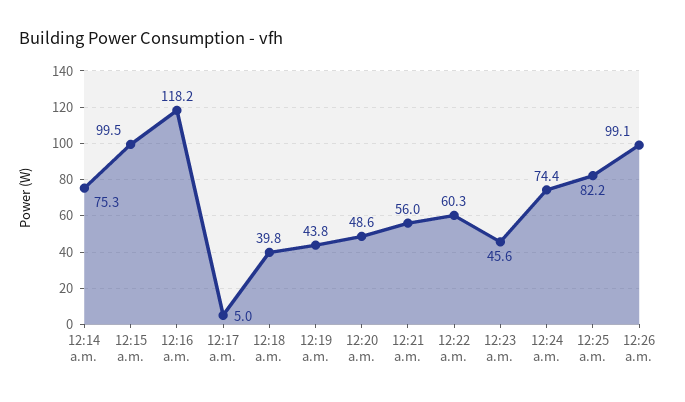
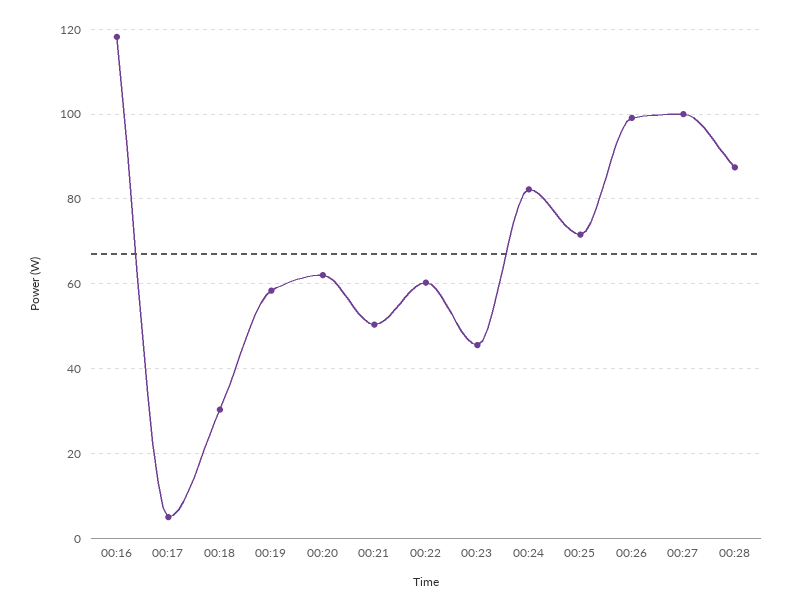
12:14 a.m.: 75.3 -> none
12:15 a.m.: 99.5 -> none
12:18 a.m.: 39.8 -> 30
12:19 a.m.: 43.8 -> 58
12:20 a.m.: 48.6 -> 62
12:21 a.m.: 56 -> 50
12:24 a.m.: 74.4 -> 82
12:25 a.m.: 82.2 -> 72
00:27: none -> 100
00:28: none -> 88

